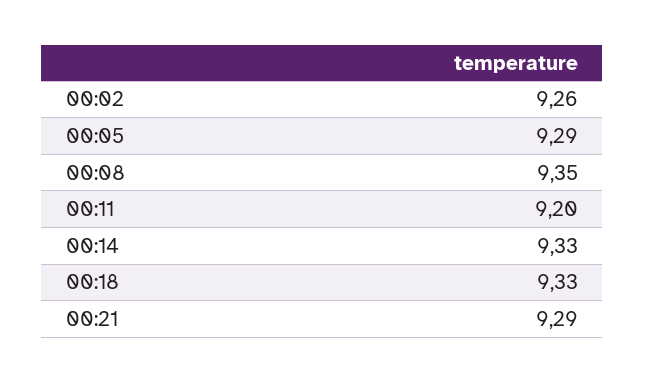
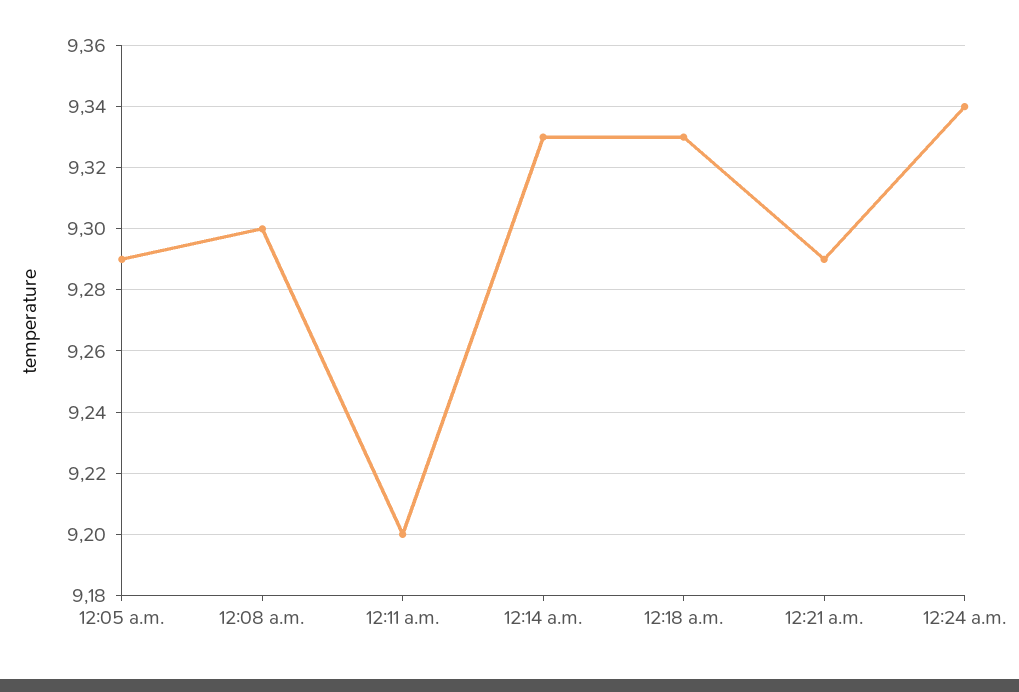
00:02: 9.26 -> none
00:08: 9.35 -> 9.3
12:24 a.m.: none -> 9.34

